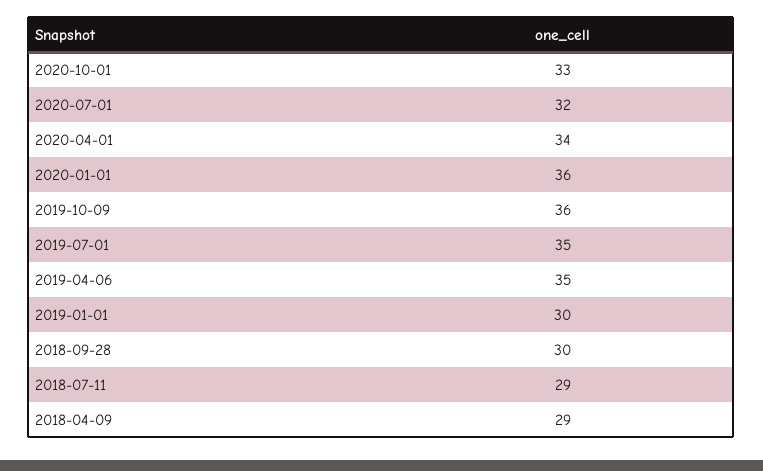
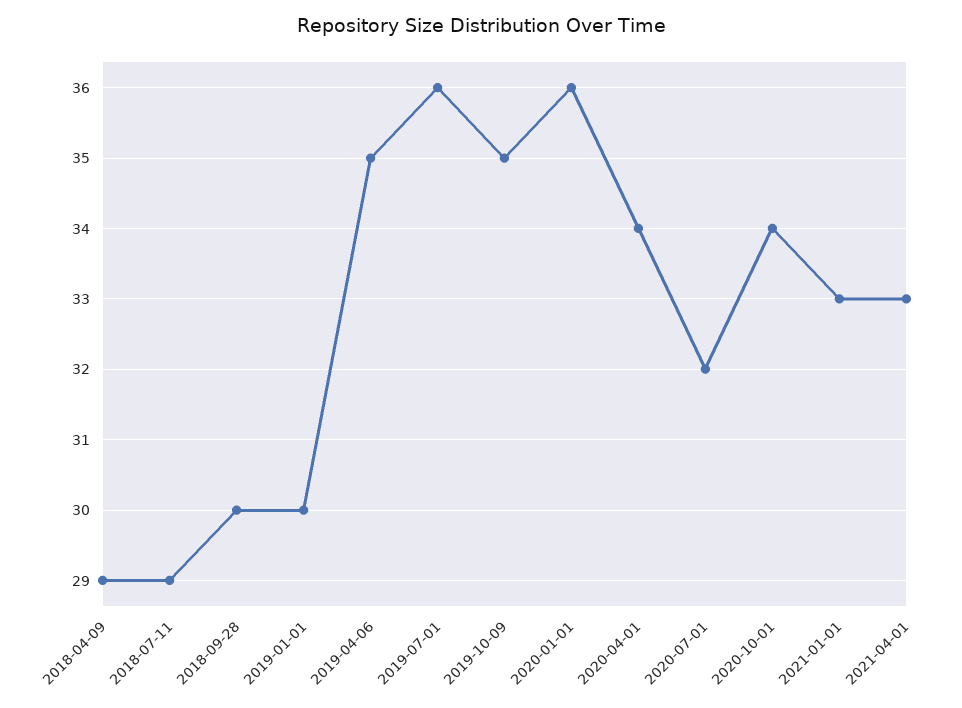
2020-10-01: 33 -> 34
2019-10-09: 36 -> 35
2019-07-01: 35 -> 36
2021-01-01: none -> 33
2021-04-01: none -> 33

